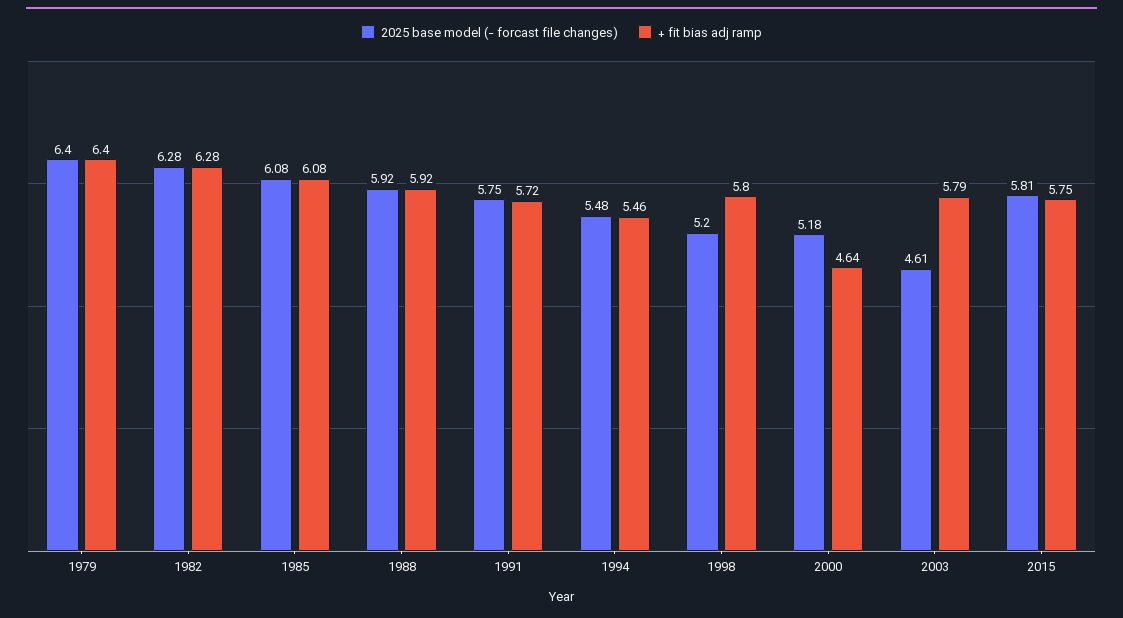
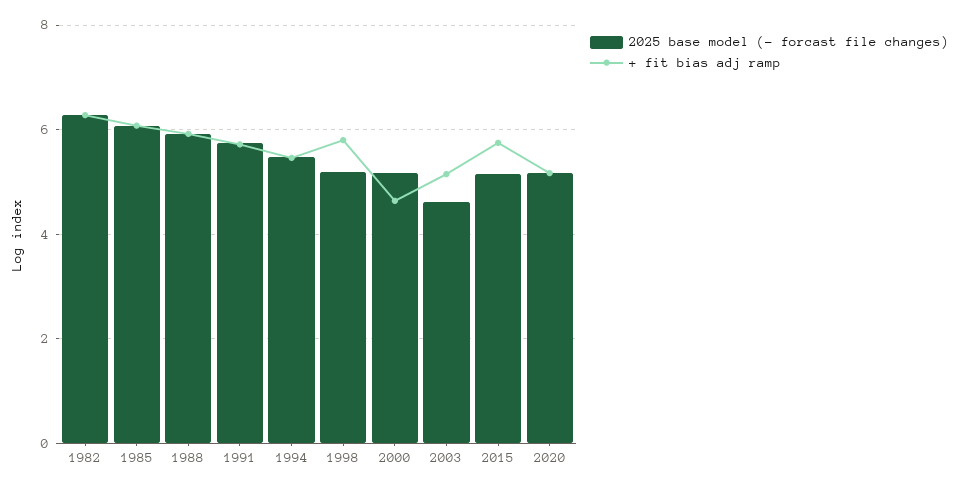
2025 base model (- forcast file changes), 1979: 6.4 -> none
+ fit bias adj ramp, 1979: 6.4 -> none
+ fit bias adj ramp, 2003: 5.79 -> 5.2
2025 base model (- forcast file changes), 2015: 5.81 -> 5.2
2025 base model (- forcast file changes), 2020: none -> 5.2
+ fit bias adj ramp, 2020: none -> 5.2

